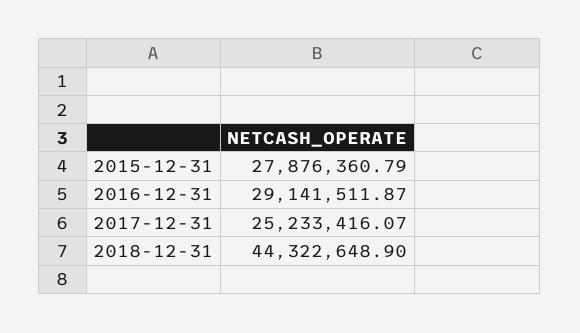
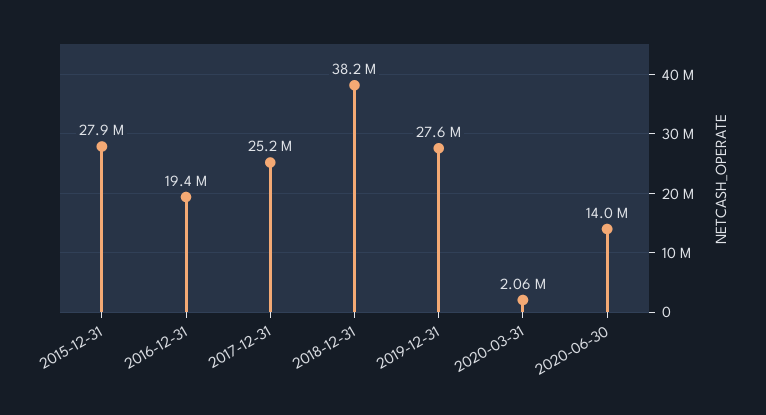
2016-12-31: 29141511.87 -> 19400000
2018-12-31: 44322648.9 -> 38200000
2019-12-31: none -> 27600000
2020-03-31: none -> 2060000
2020-06-30: none -> 14000000

